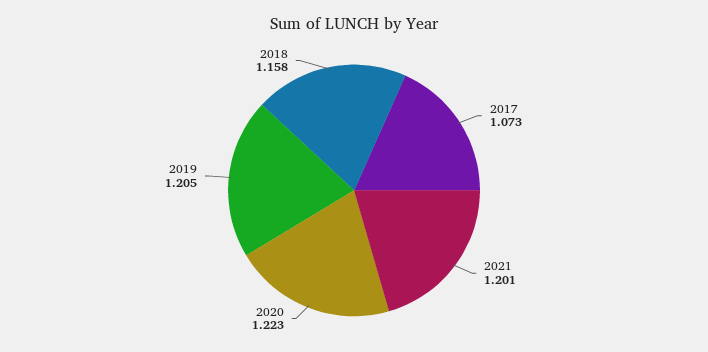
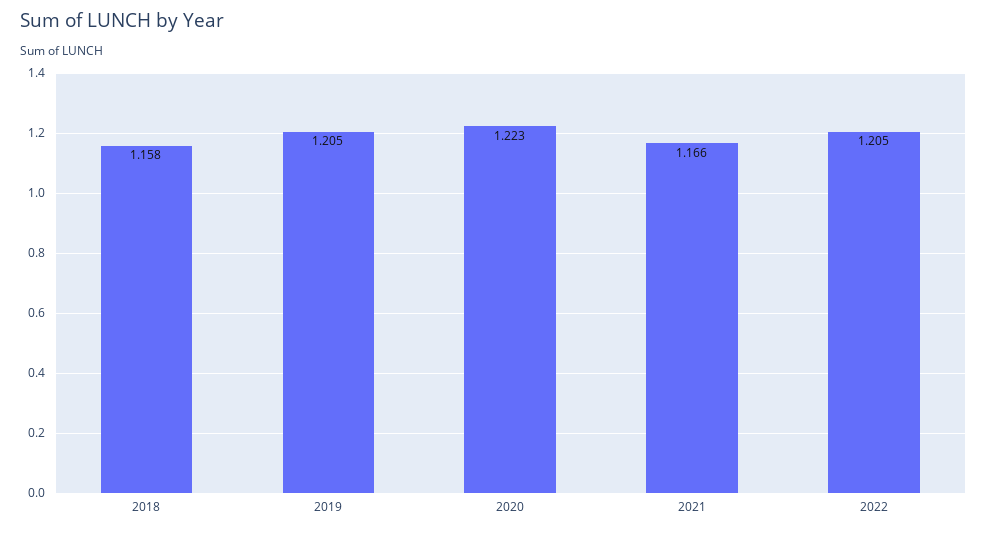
2017: 1.073 -> none
2021: 1.201 -> 1.166
2022: none -> 1.205

